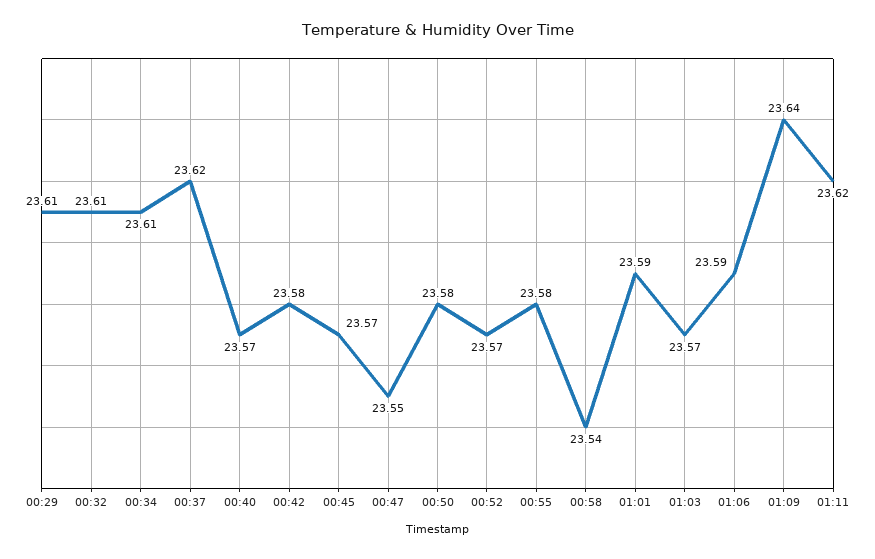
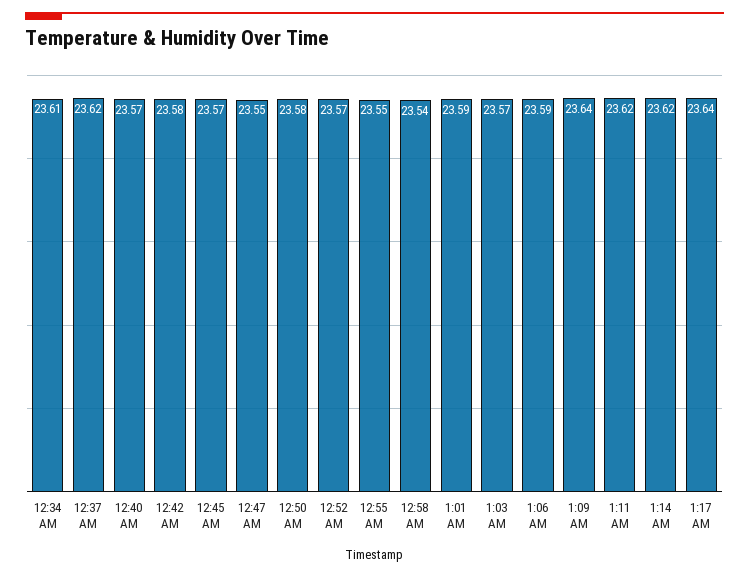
00:29: 23.61 -> none
00:32: 23.61 -> none
00:55: 23.58 -> 23.55
1:14 AM: none -> 23.62
1:17 AM: none -> 23.64

